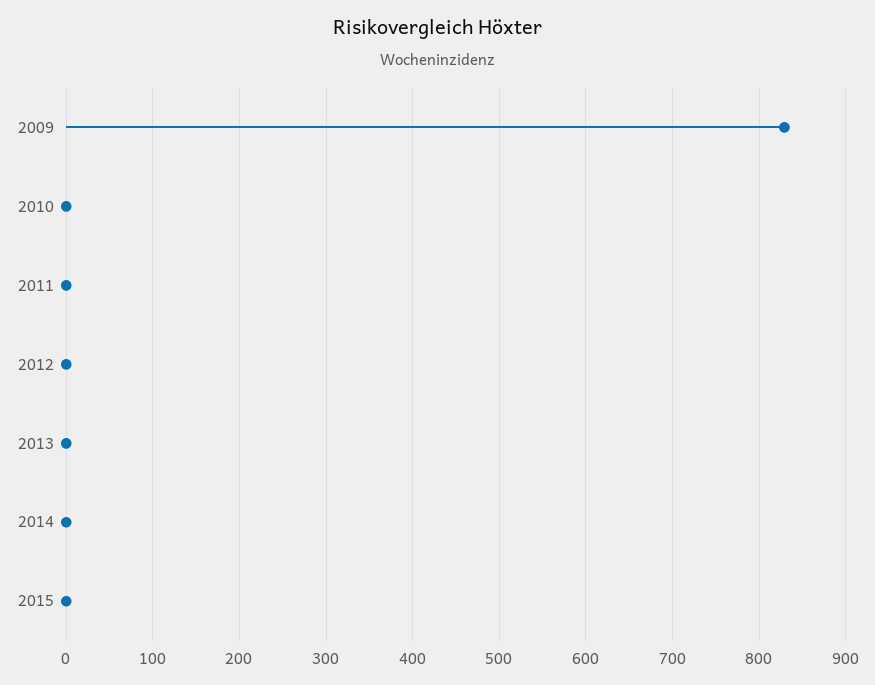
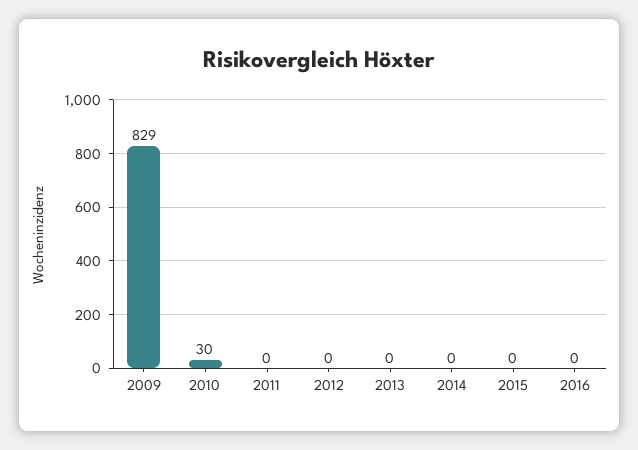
2010: 0 -> 30
2016: none -> 0

